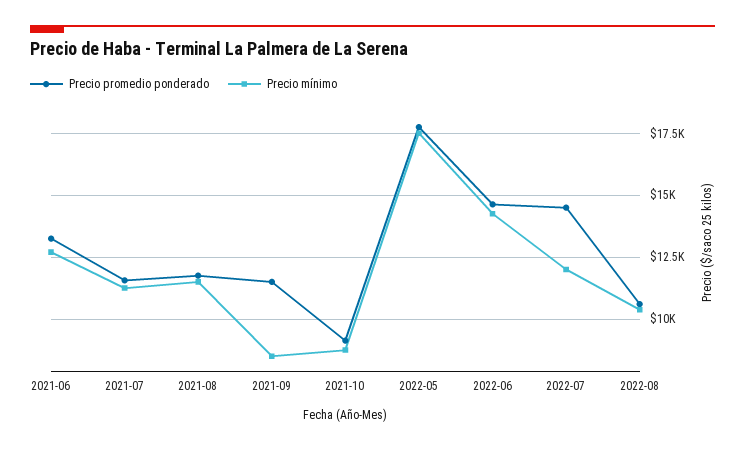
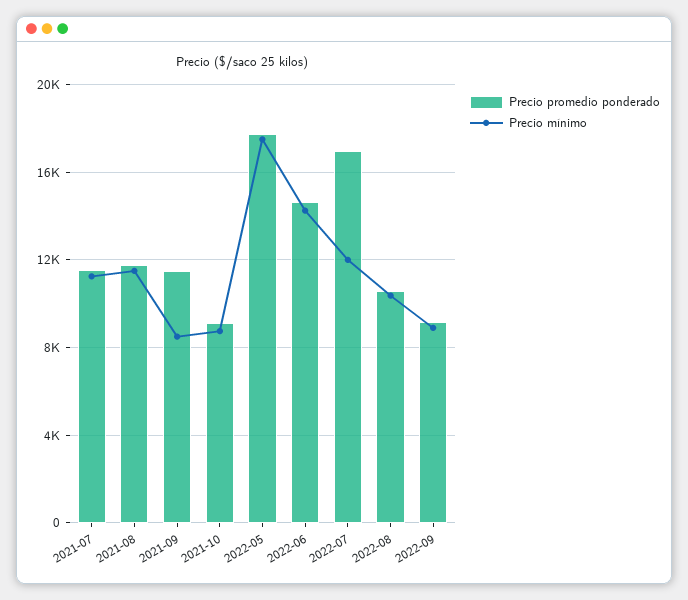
Precio promedio ponderado, 2021-06: 13250 -> none
Precio mínimo, 2021-06: 12750 -> none
Precio promedio ponderado, 2022-07: 14500 -> 17000
Precio promedio ponderado, 2022-09: none -> 9000
Precio mínimo, 2022-09: none -> 9000

